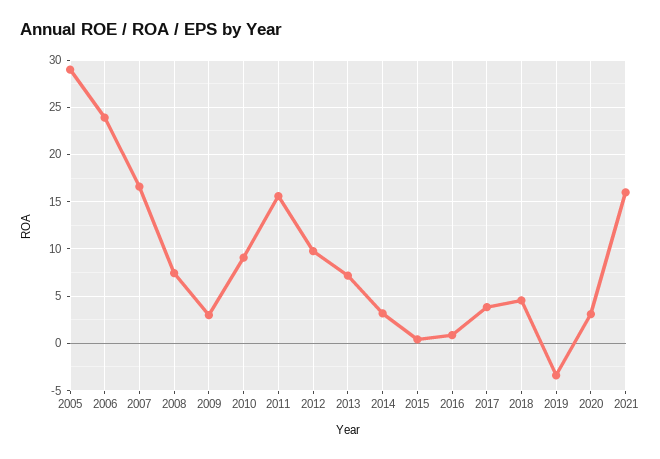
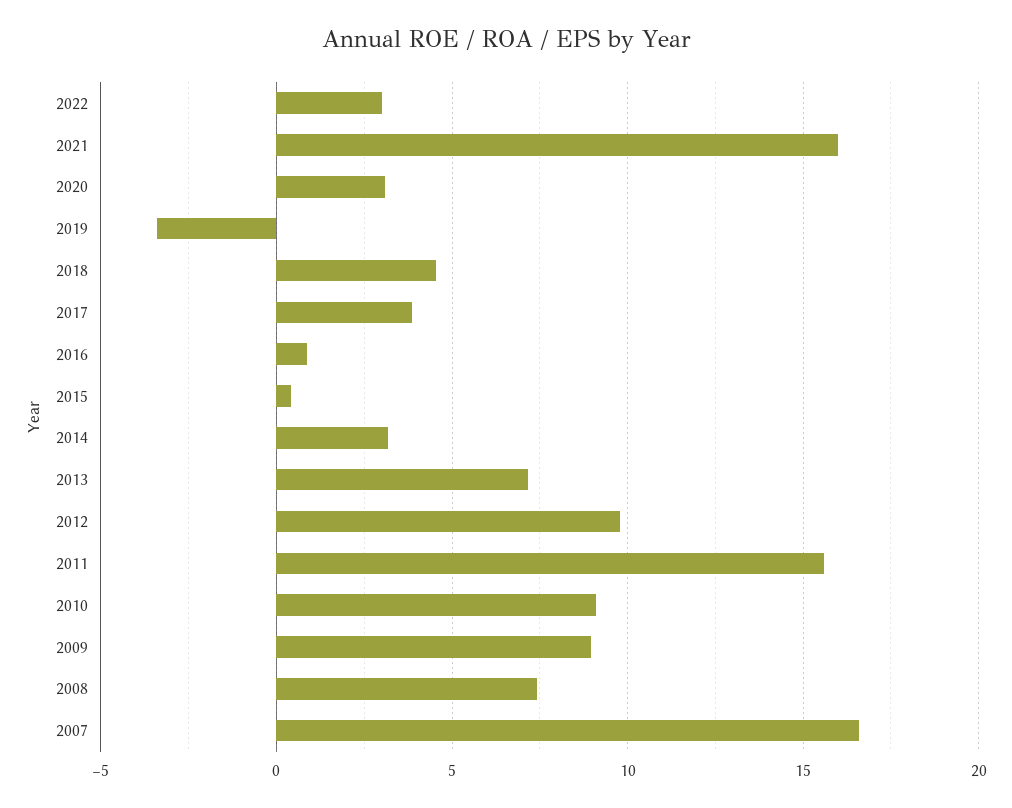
2005: 29 -> none
2006: 24 -> none
2009: 3 -> 9
2022: none -> 3

